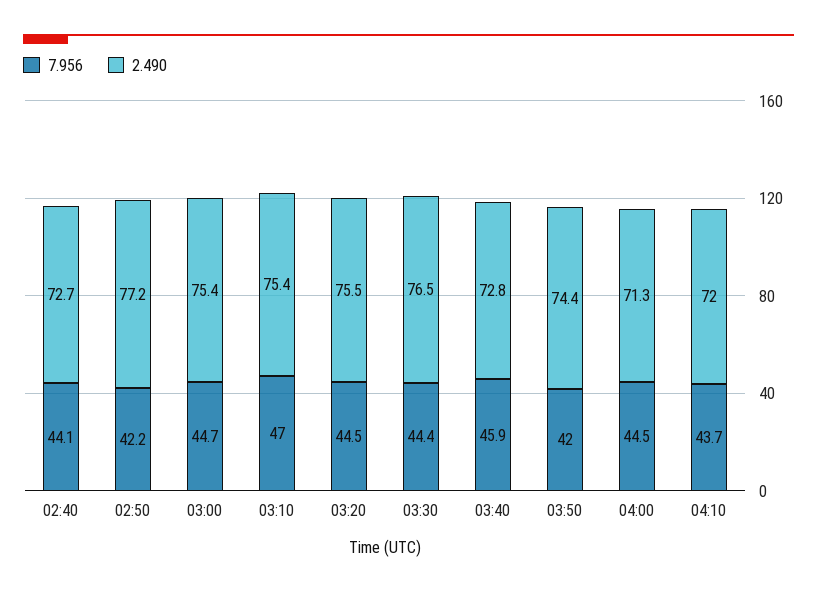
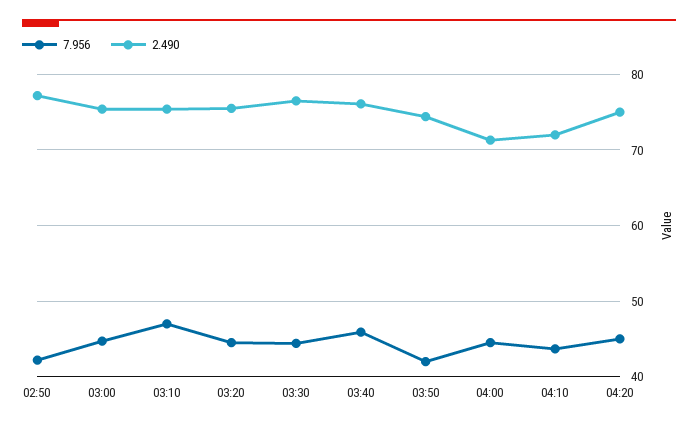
7.956, 02:40: 44.1 -> none
2.490, 02:40: 72.7 -> none
2.490, 03:40: 72.8 -> 76
7.956, 04:20: none -> 45
2.490, 04:20: none -> 75

